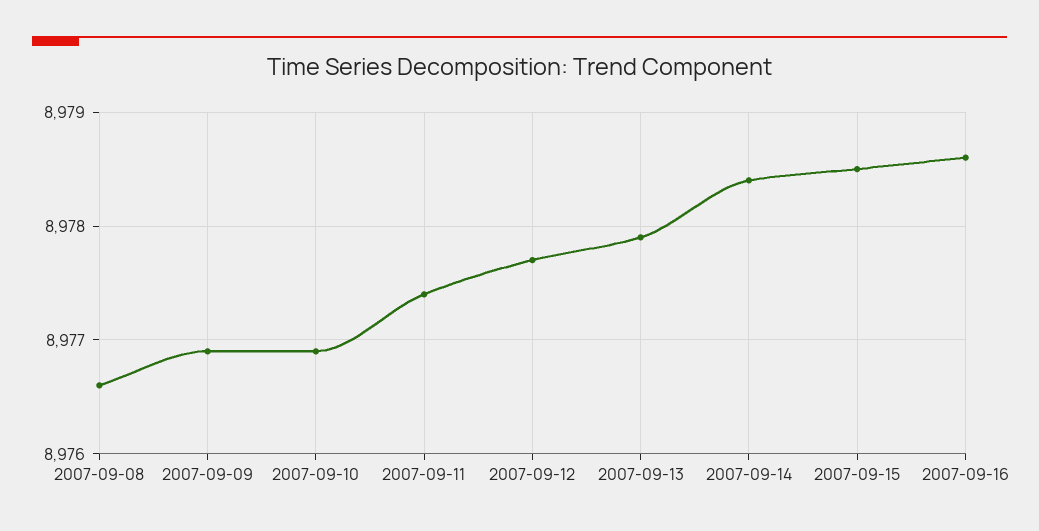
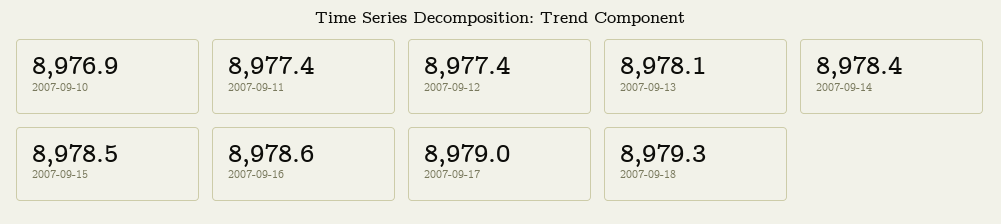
2007-09-08: 8976.6 -> none
2007-09-09: 8976.9 -> none
2007-09-12: 8977.7 -> 8977.4
2007-09-13: 8977.9 -> 8978.1
2007-09-17: none -> 8979
2007-09-18: none -> 8979.3

